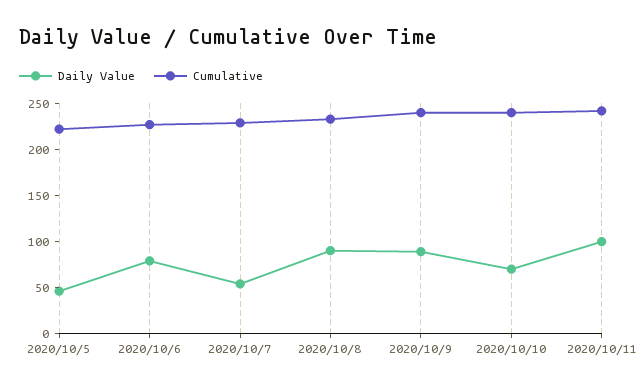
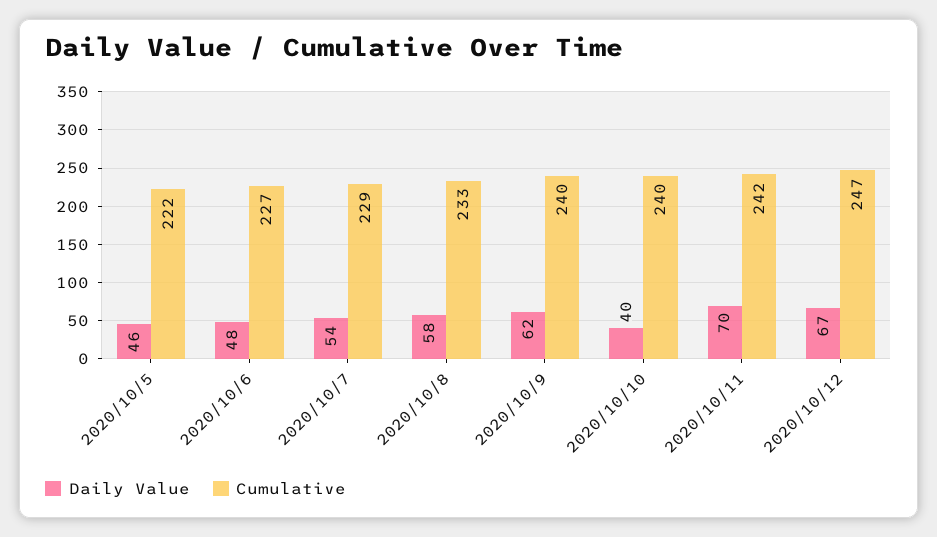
Daily Value, 2020/10/6: 80 -> 48
Daily Value, 2020/10/8: 90 -> 58
Daily Value, 2020/10/9: 90 -> 62
Daily Value, 2020/10/10: 70 -> 40
Daily Value, 2020/10/11: 100 -> 70
Daily Value, 2020/10/12: none -> 67
Cumulative, 2020/10/12: none -> 247

